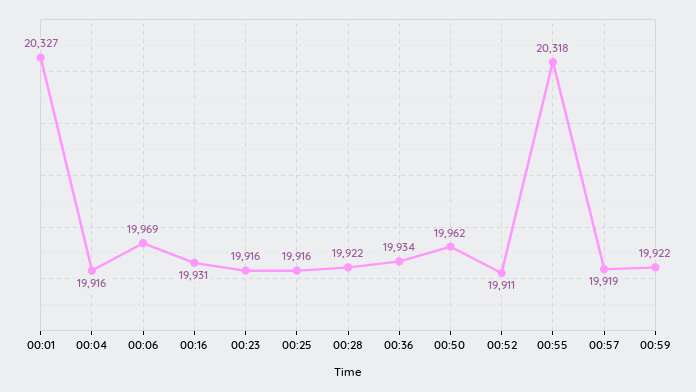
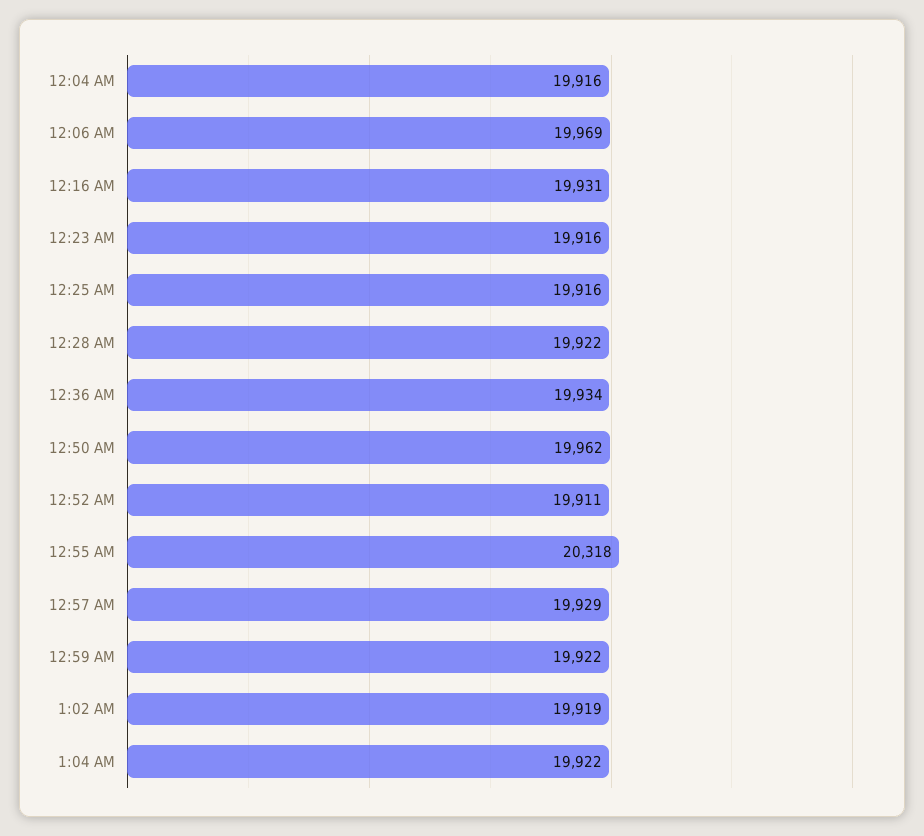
00:01: 20327 -> none
00:57: 19919 -> 19929
1:02 AM: none -> 19919
1:04 AM: none -> 19922

